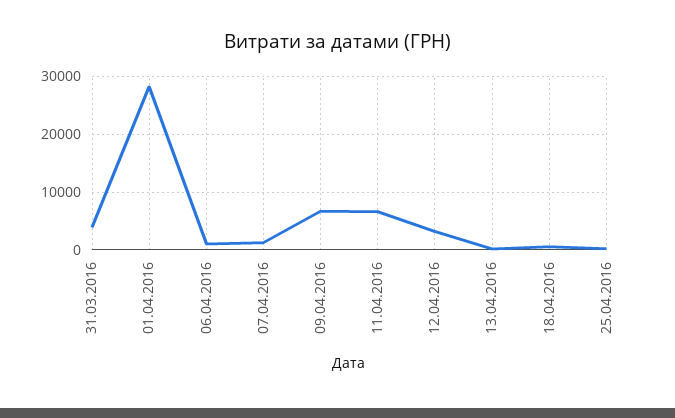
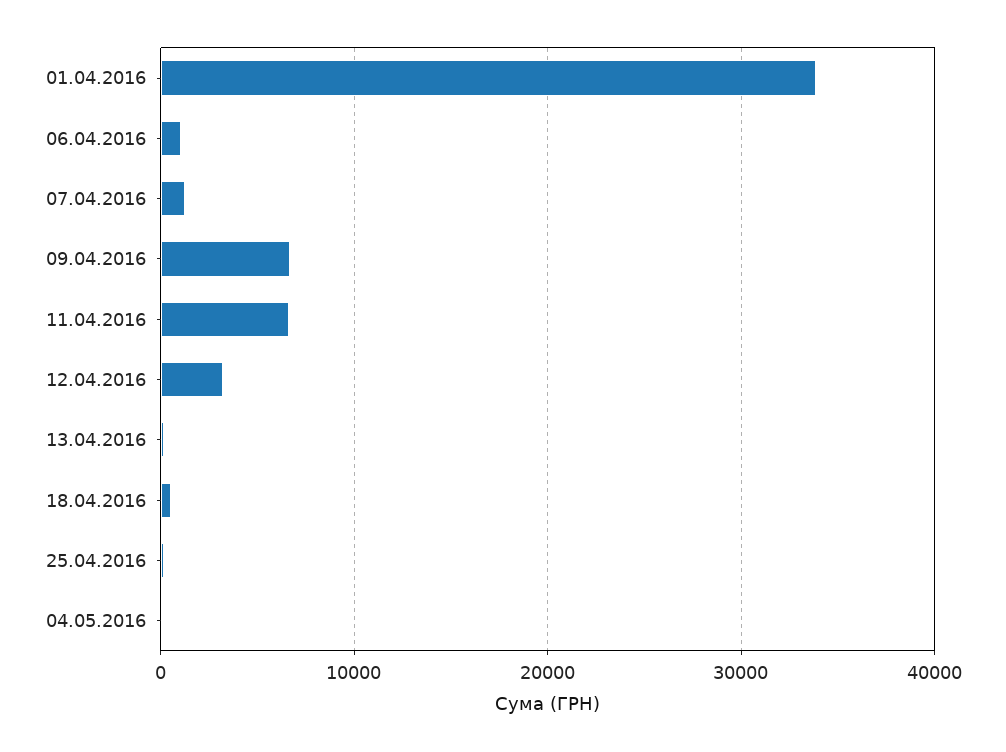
31.03.2016: 4000 -> none
01.04.2016: 28000 -> 34000
04.05.2016: none -> 0

